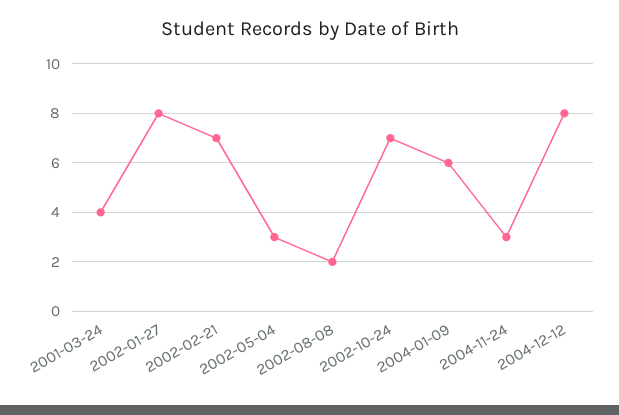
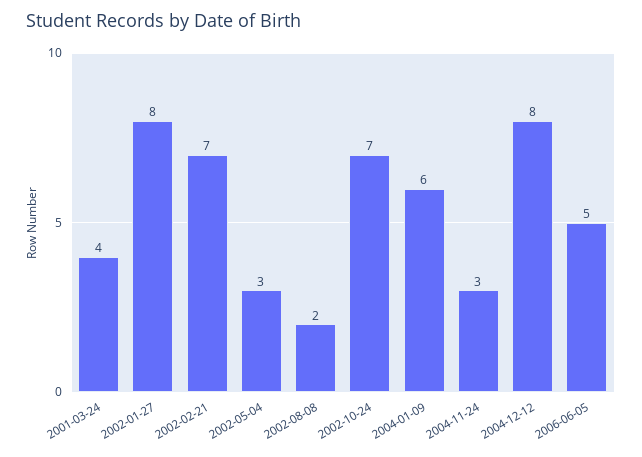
2006-06-05: none -> 5

